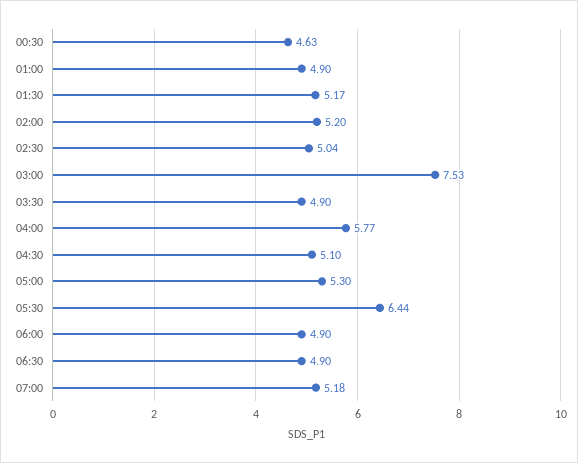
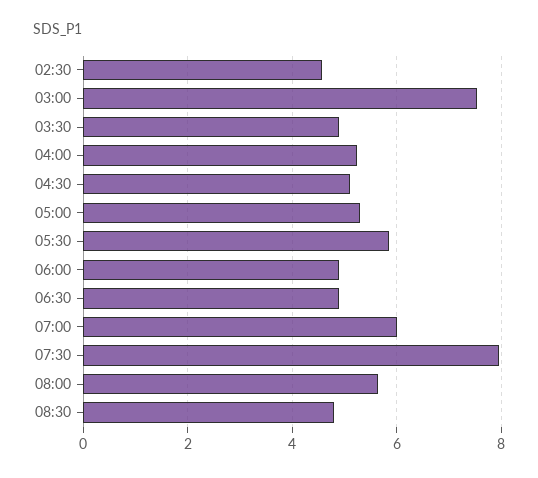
00:30: 4.63 -> none
01:00: 4.9 -> none
01:30: 5.17 -> none
02:00: 5.2 -> none
02:30: 5.04 -> 4.6
04:00: 5.77 -> 5.2
05:30: 6.44 -> 5.8
07:00: 5.18 -> 6
07:30: none -> 8
08:00: none -> 5.6
08:30: none -> 4.8

